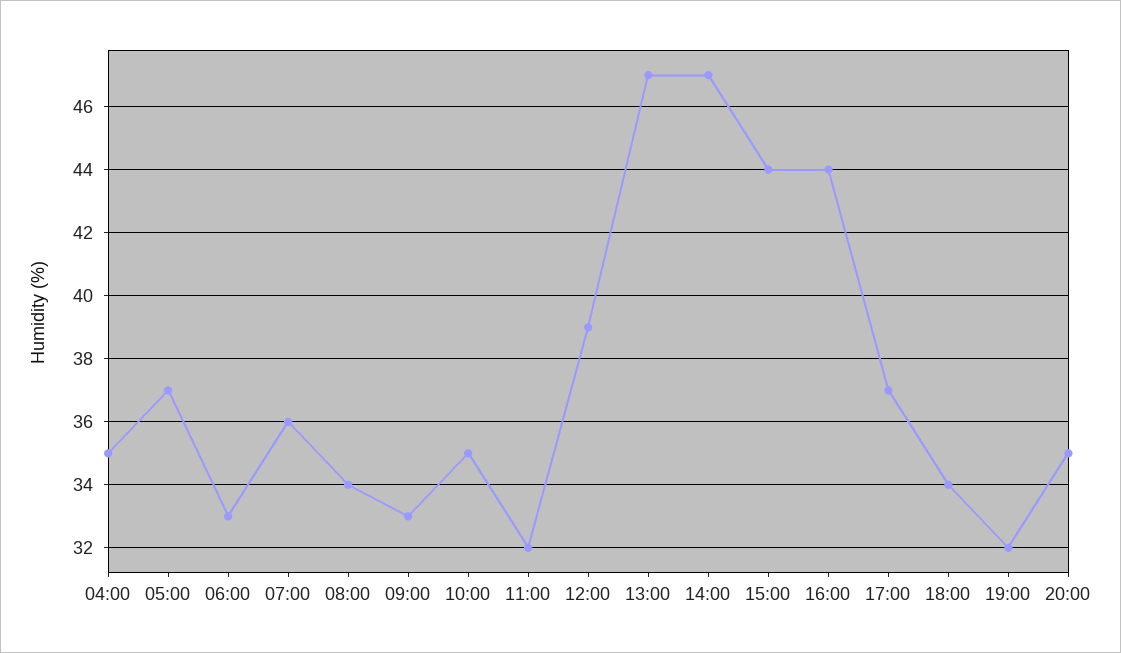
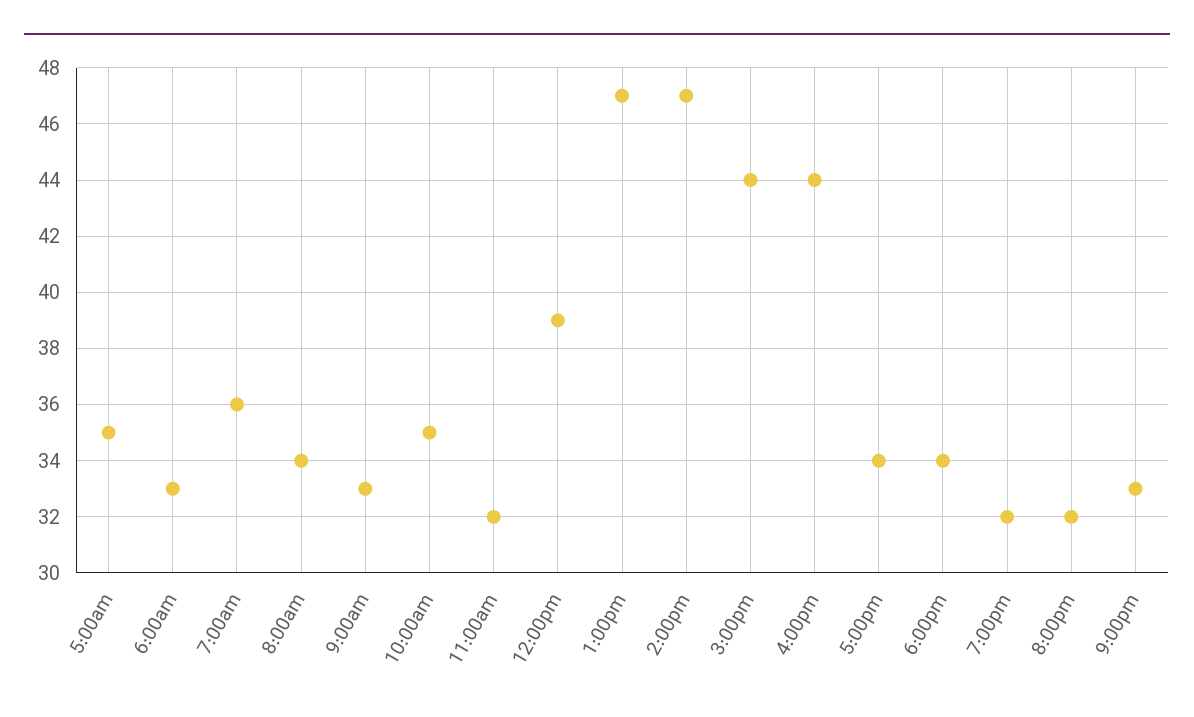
04:00: 35 -> none
05:00: 37 -> 35
17:00: 37 -> 34
20:00: 35 -> 32
9:00pm: none -> 33

